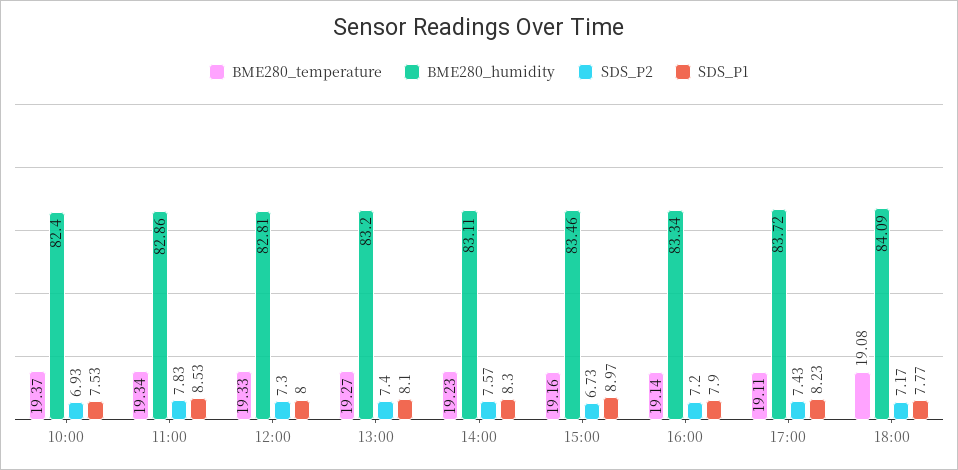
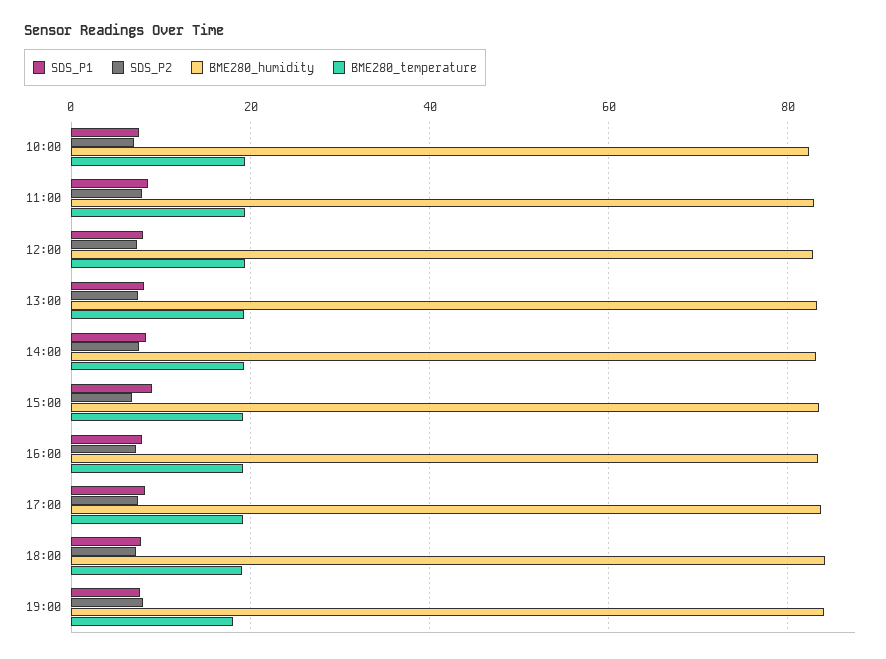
SDS_P1, 19:00: none -> 8
SDS_P2, 19:00: none -> 8
BME280_humidity, 19:00: none -> 84
BME280_temperature, 19:00: none -> 18

